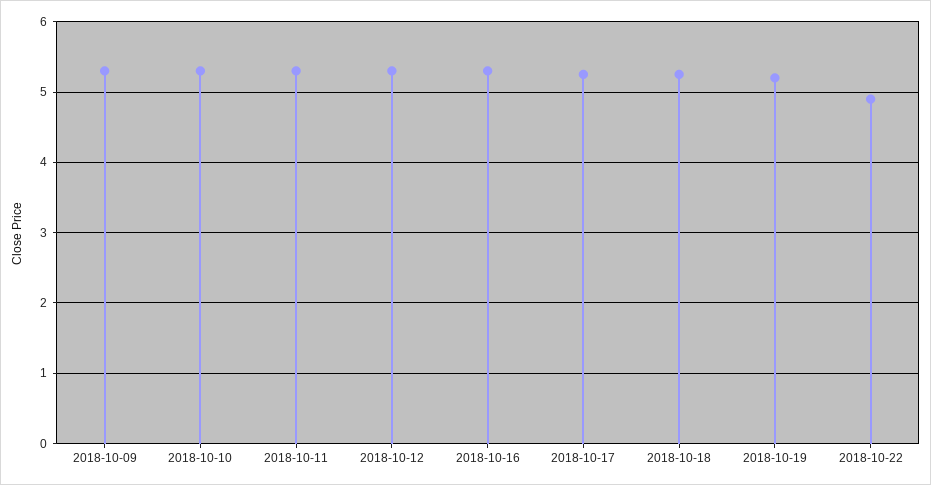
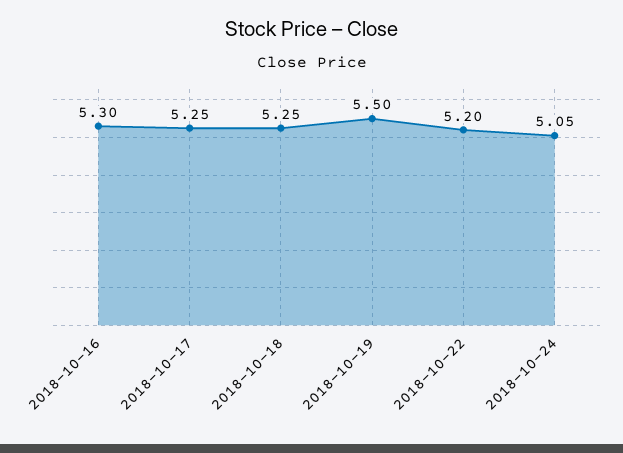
2018-10-09: 5.3 -> none
2018-10-10: 5.3 -> none
2018-10-11: 5.3 -> none
2018-10-12: 5.3 -> none
2018-10-19: 5.2 -> 5.5
2018-10-22: 4.9 -> 5.2
2018-10-24: none -> 5.05

